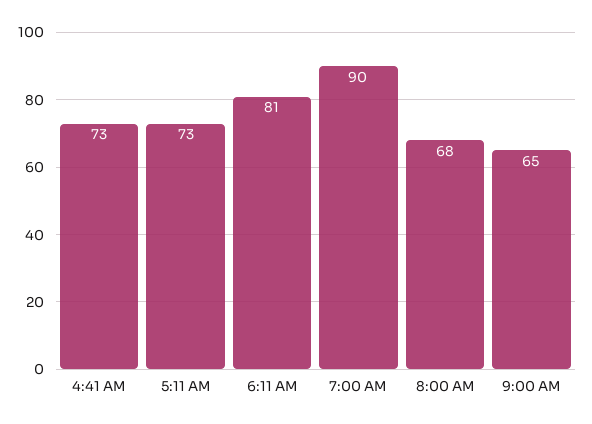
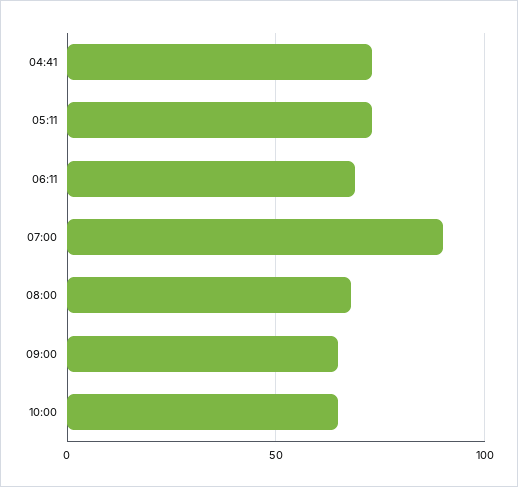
6:11 AM: 81 -> 70
10:00: none -> 65

